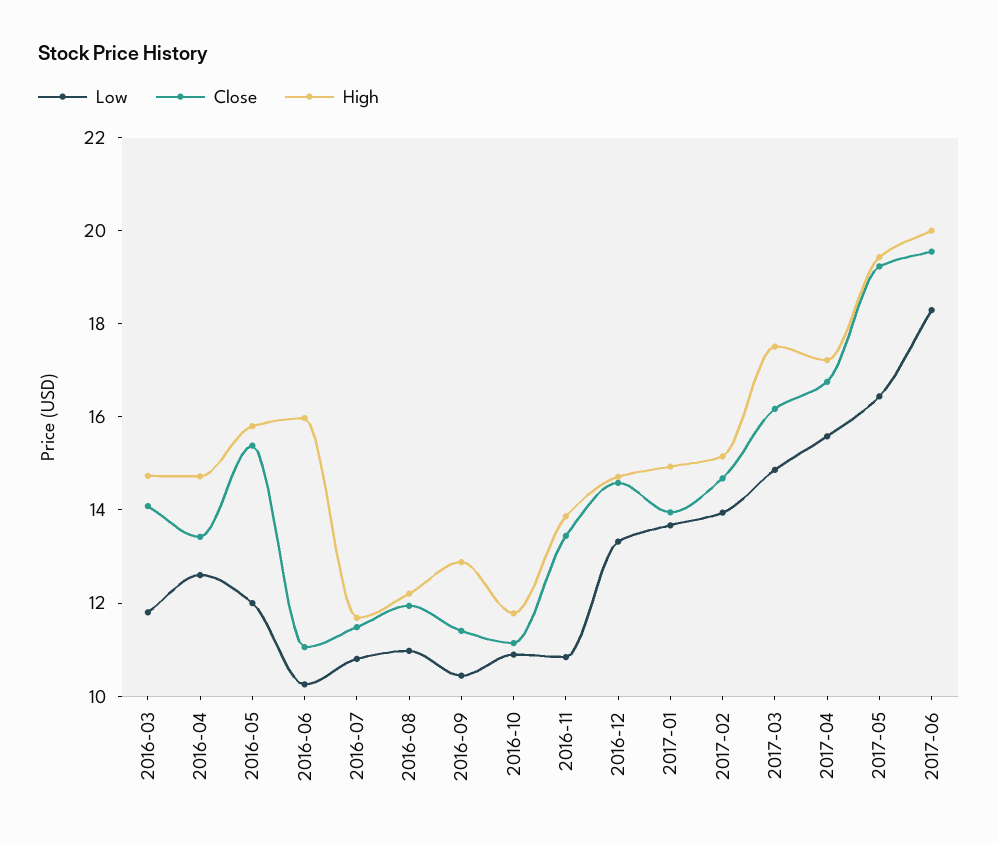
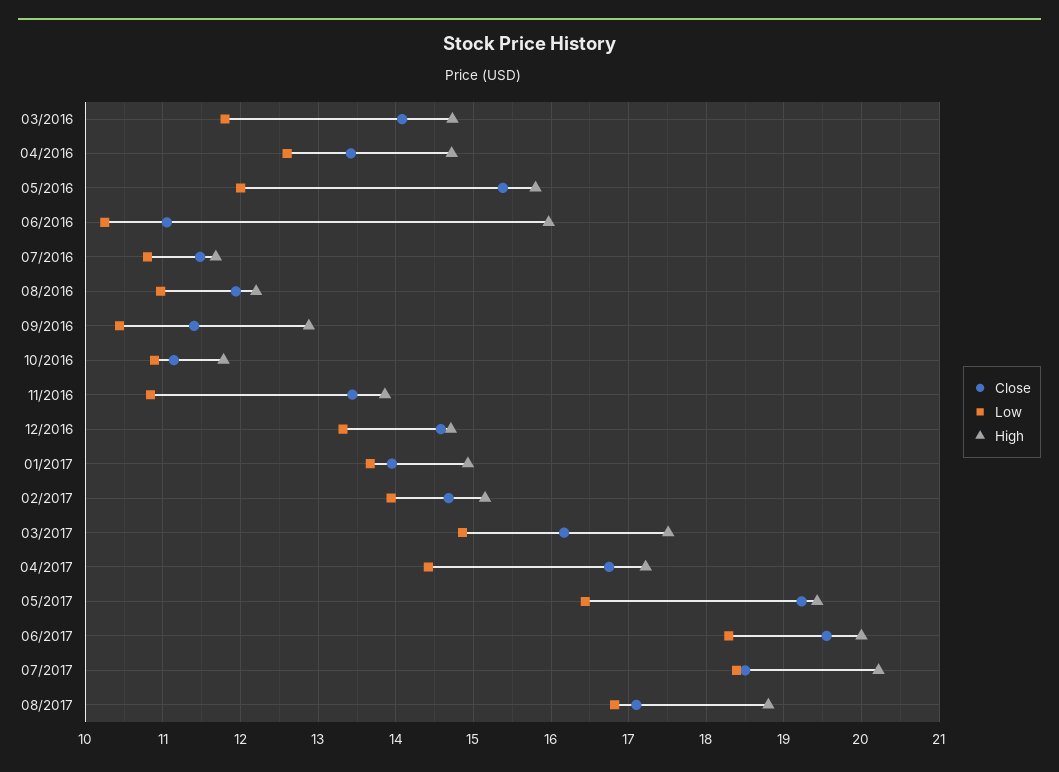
Low, 2017-04: 15.5 -> 14.4
Close, 07/2017: none -> 18.5
Low, 07/2017: none -> 18.4
High, 07/2017: none -> 20.2
Close, 08/2017: none -> 17.1
Low, 08/2017: none -> 16.8
High, 08/2017: none -> 18.8

